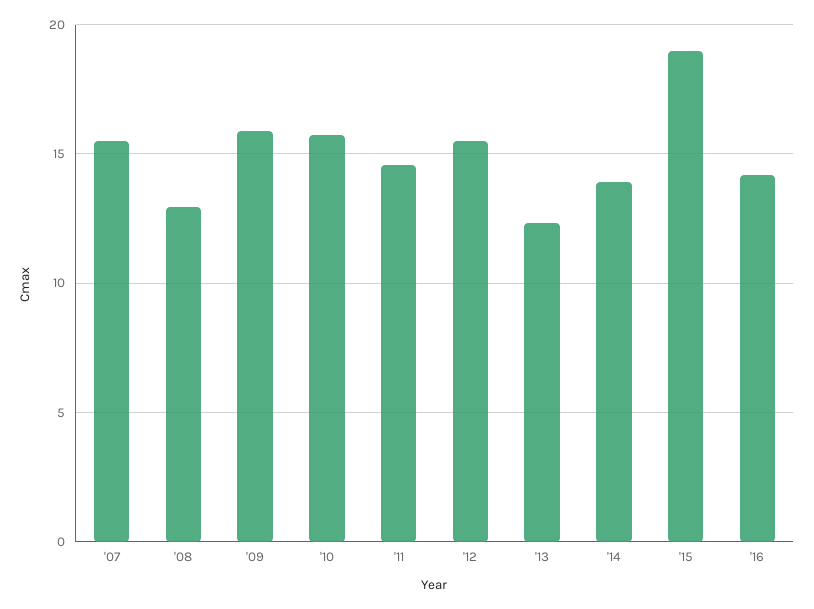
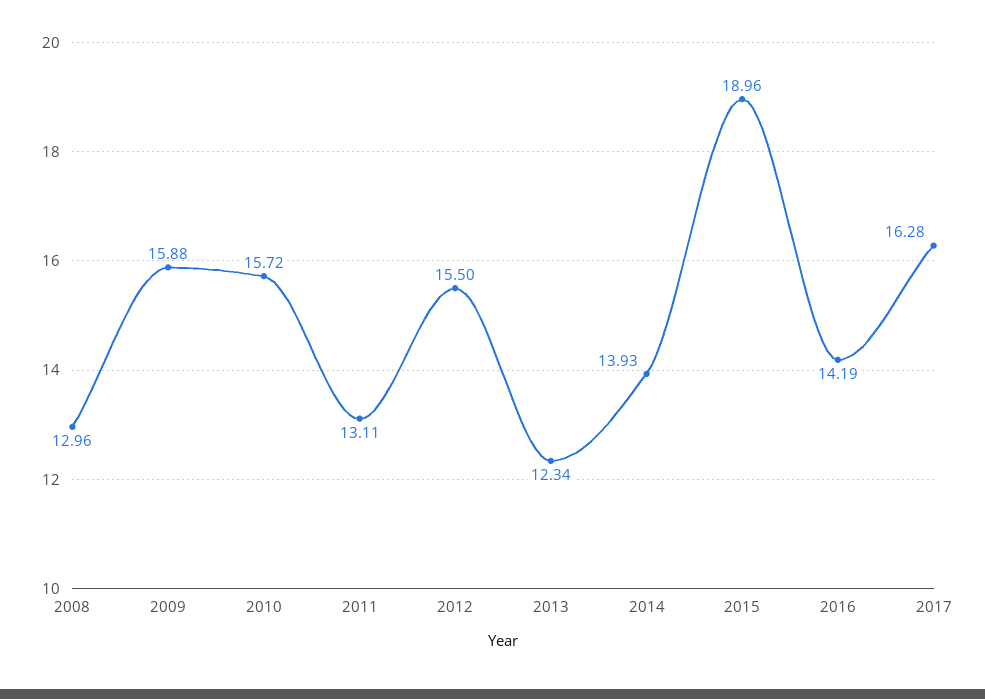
'07: 15.5 -> none
'11: 14.5 -> 13.11
2017: none -> 16.28

